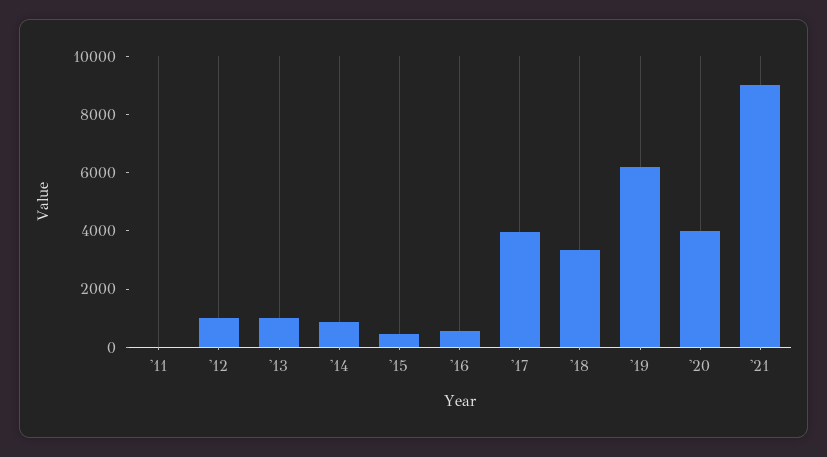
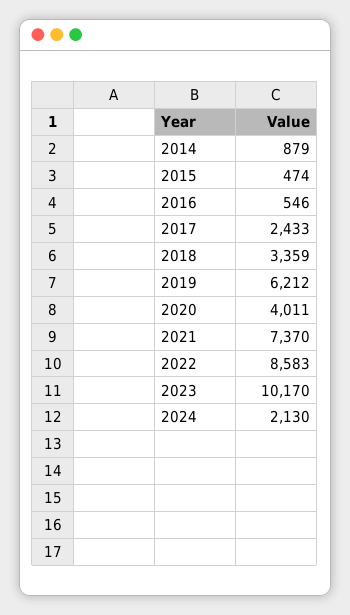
'11: 0 -> none
'12: 1000 -> none
'13: 1000 -> none
'17: 4000 -> 2433
'21: 9000 -> 7370
2022: none -> 8583
2023: none -> 10170
2024: none -> 2130

